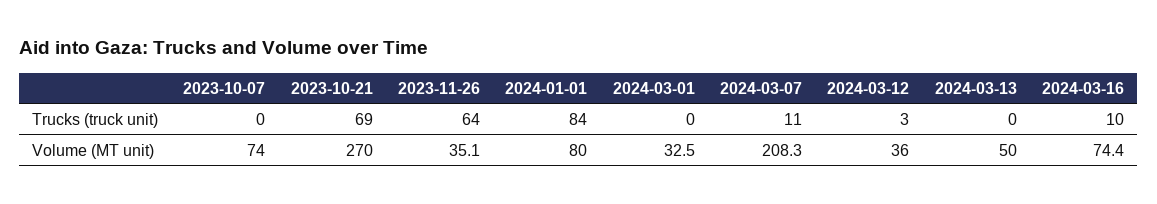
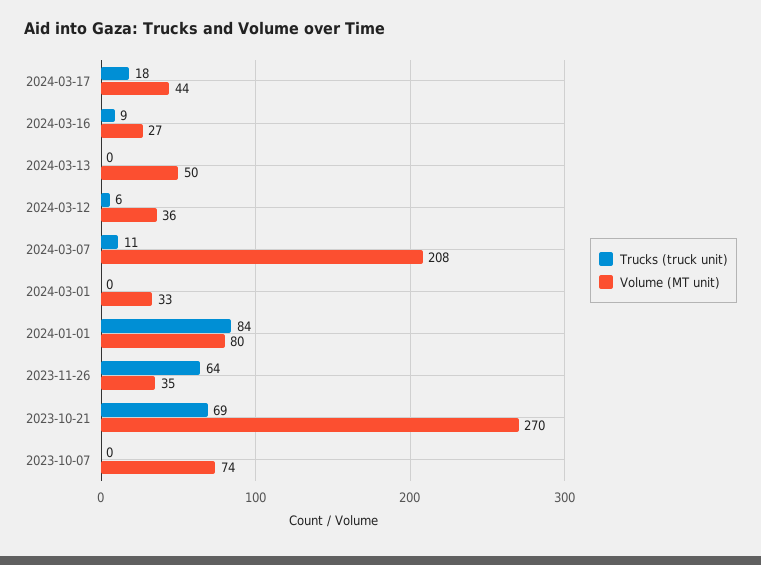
Trucks (truck unit), 2024-03-12: 3 -> 6
Trucks (truck unit), 2024-03-16: 10 -> 9
Volume (MT unit), 2024-03-16: 74.4 -> 27
Trucks (truck unit), 2024-03-17: none -> 18
Volume (MT unit), 2024-03-17: none -> 44

